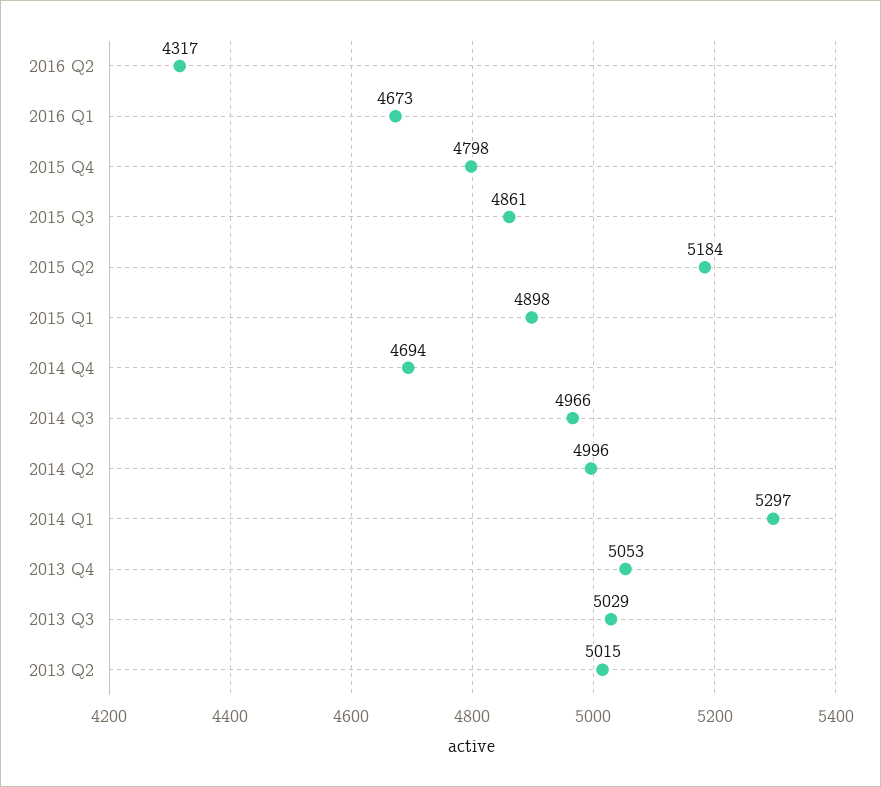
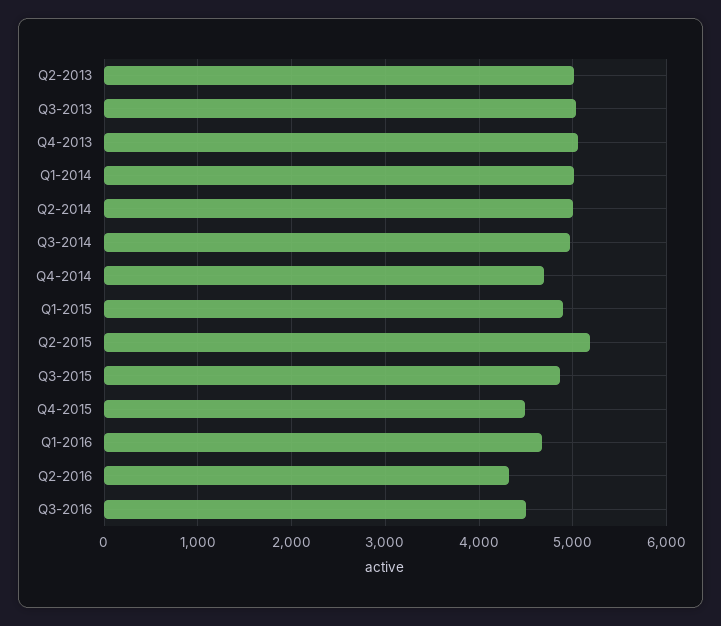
2015 Q4: 4798 -> 4500
2014 Q1: 5297 -> 5000
Q3-2016: none -> 4500

